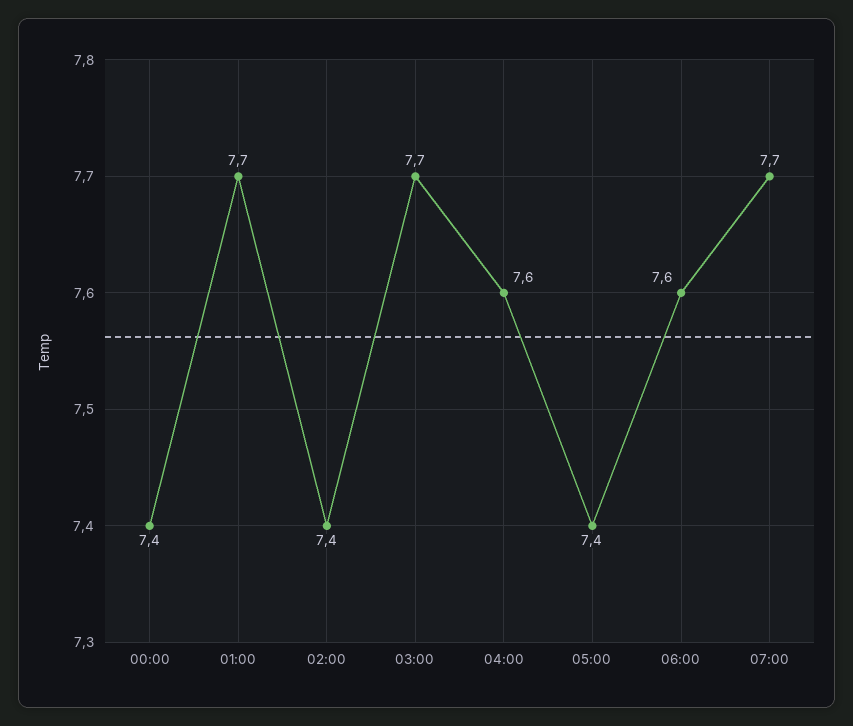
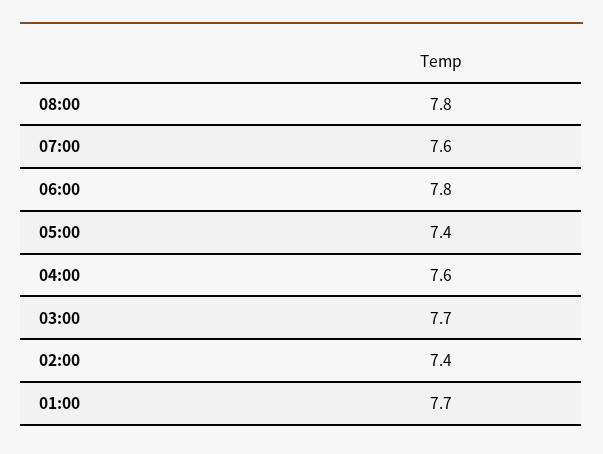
00:00: 7.4 -> none
06:00: 7.6 -> 7.8
07:00: 7.7 -> 7.6
08:00: none -> 7.8

